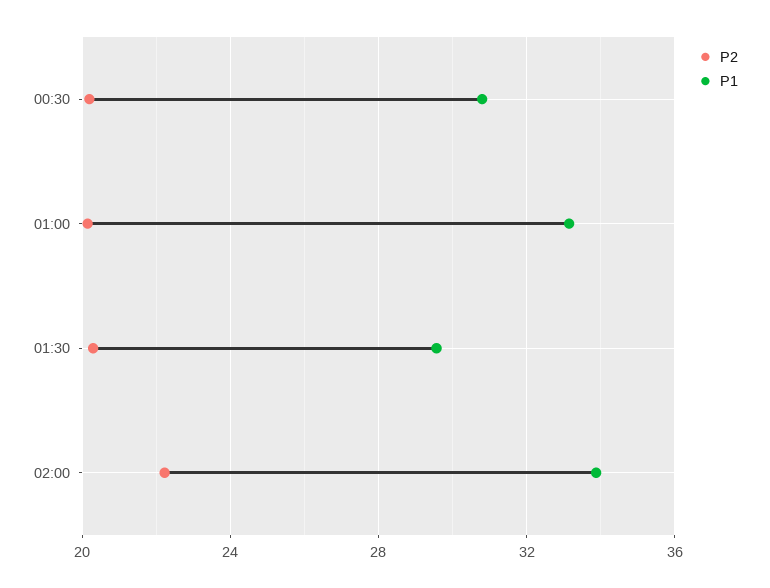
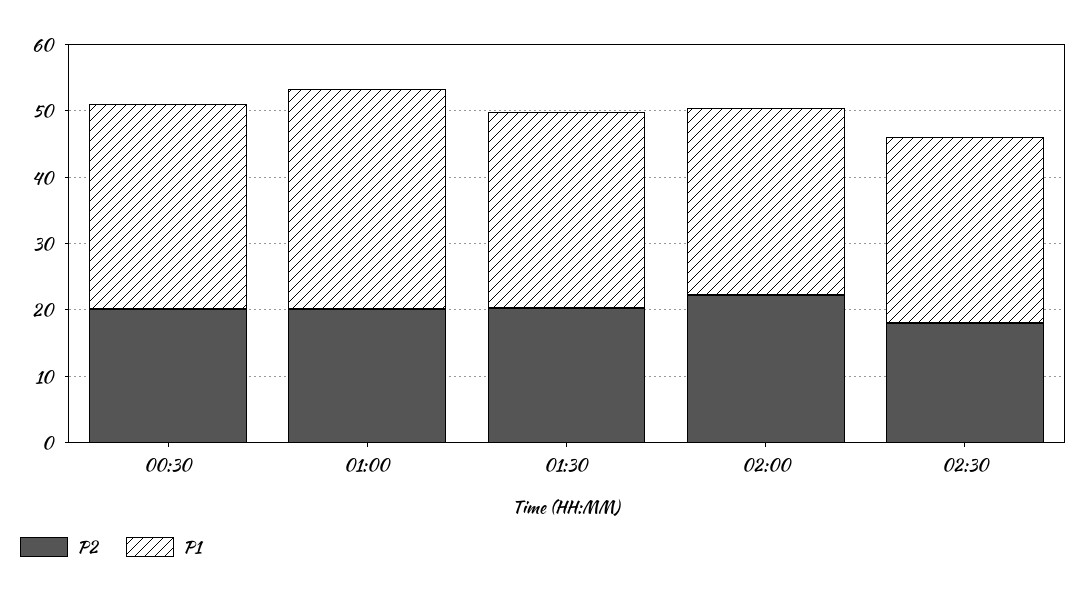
P1, 02:00: 34 -> 28
P2, 02:30: none -> 18
P1, 02:30: none -> 28

